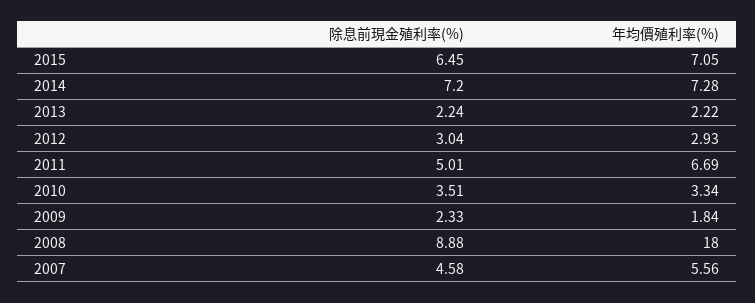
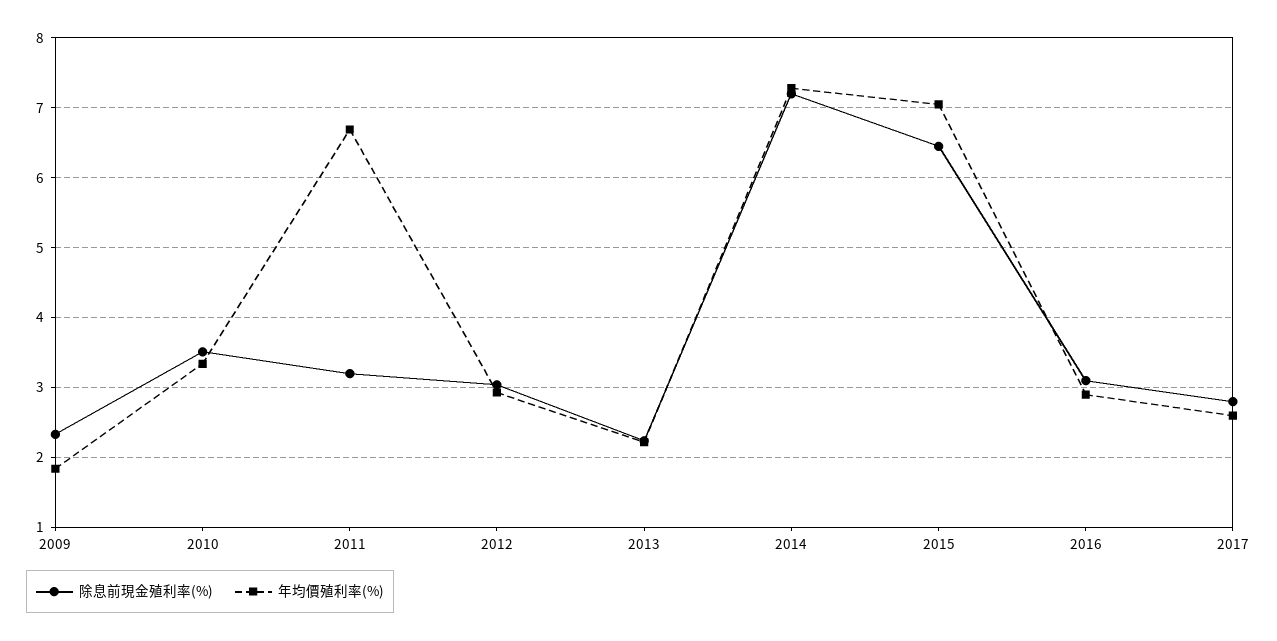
除息前現金殖利率(%), 2011: 5.01 -> 3.2
除息前現金殖利率(%), 2008: 8.88 -> none
年均價殖利率(%), 2008: 18 -> none
除息前現金殖利率(%), 2007: 4.58 -> none
年均價殖利率(%), 2007: 5.56 -> none
除息前現金殖利率(%), 2016: none -> 3.1
年均價殖利率(%), 2016: none -> 2.9
除息前現金殖利率(%), 2017: none -> 2.8
年均價殖利率(%), 2017: none -> 2.6

